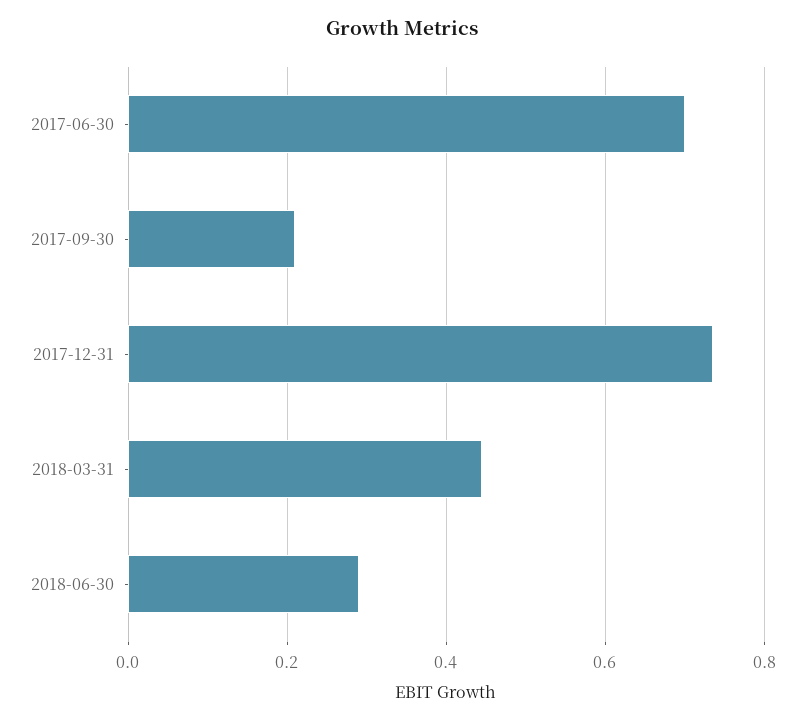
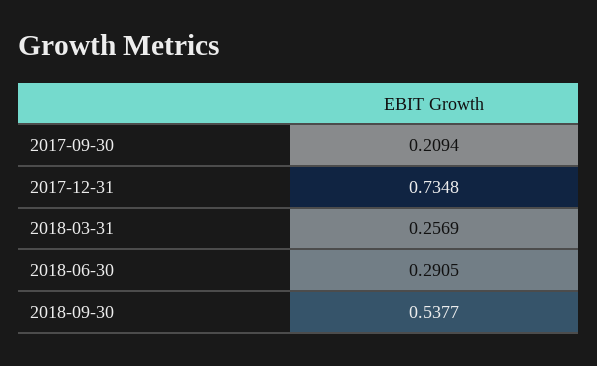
2017-06-30: 0.7 -> none
2018-03-31: 0.44 -> 0.2569
2018-09-30: none -> 0.5377

